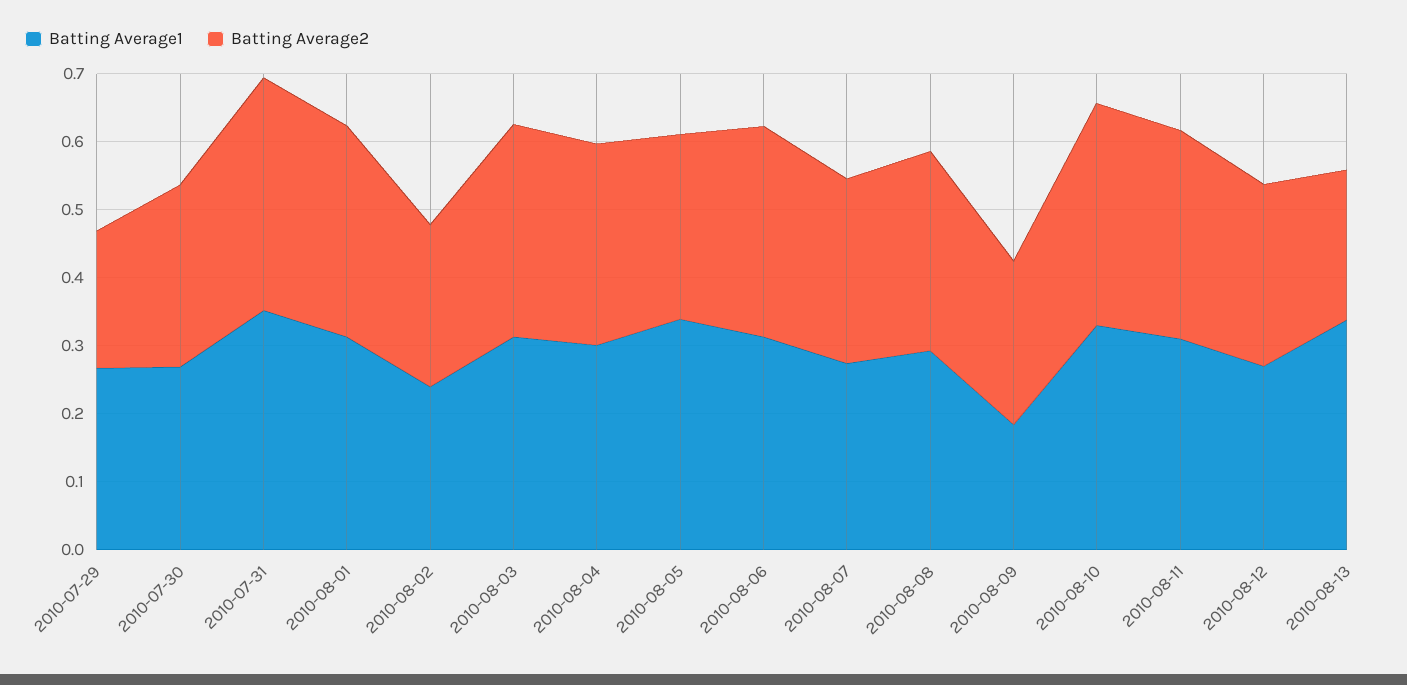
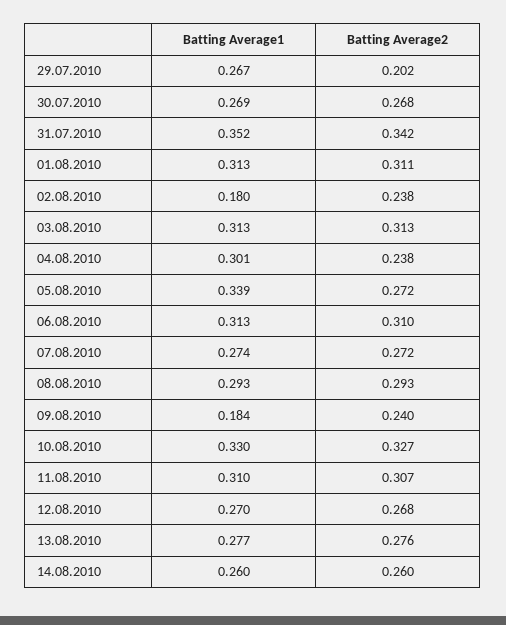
Batting Average1, 2010-08-02: 0.24 -> 0.18
Batting Average2, 2010-08-04: 0.3 -> 0.238
Batting Average1, 2010-08-13: 0.34 -> 0.277
Batting Average2, 2010-08-13: 0.22 -> 0.276
Batting Average1, 14.08.2010: none -> 0.26
Batting Average2, 14.08.2010: none -> 0.26

